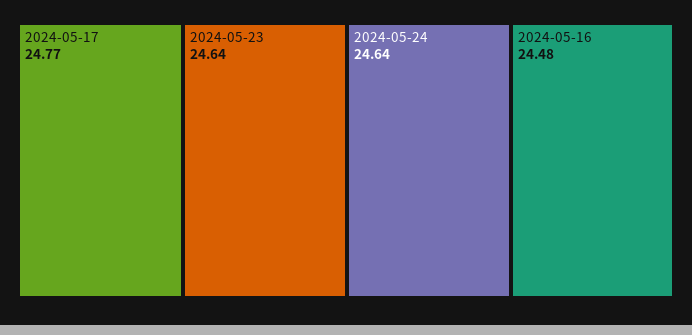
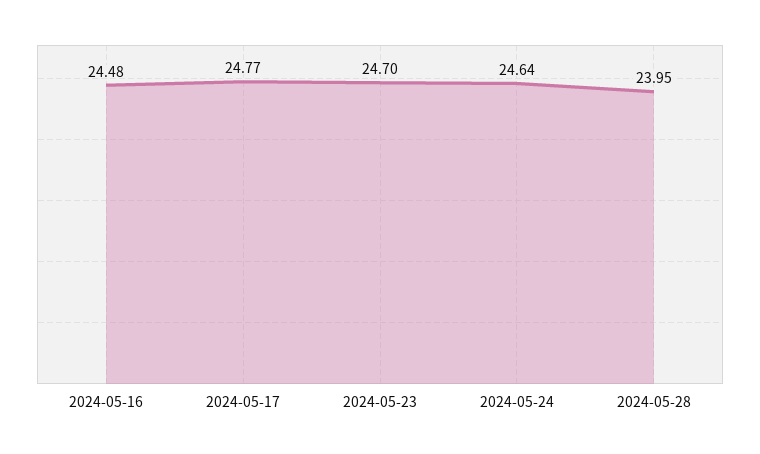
2024-05-23: 24.64 -> 24.7
2024-05-28: none -> 23.95

